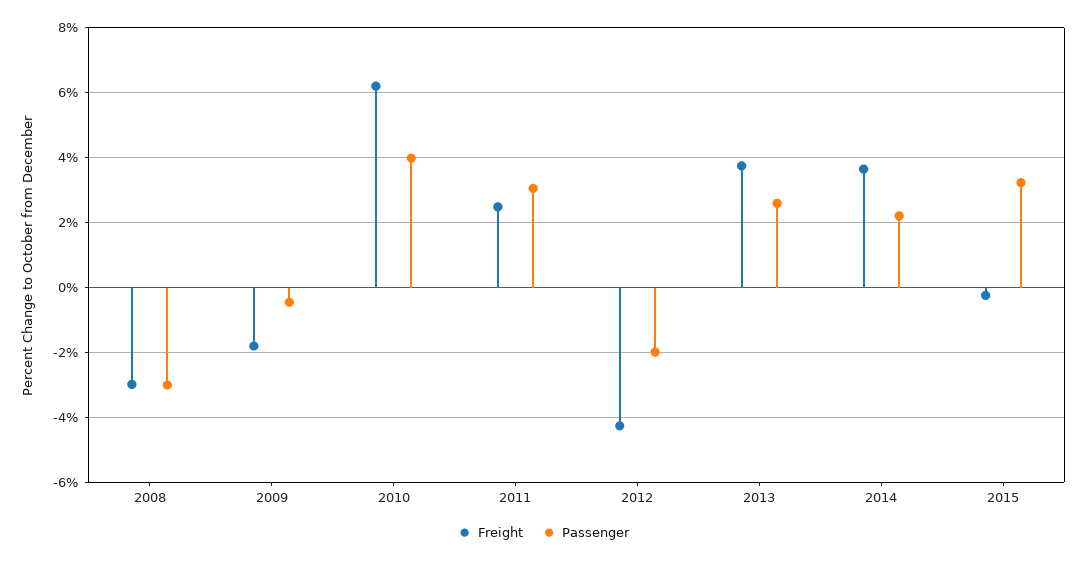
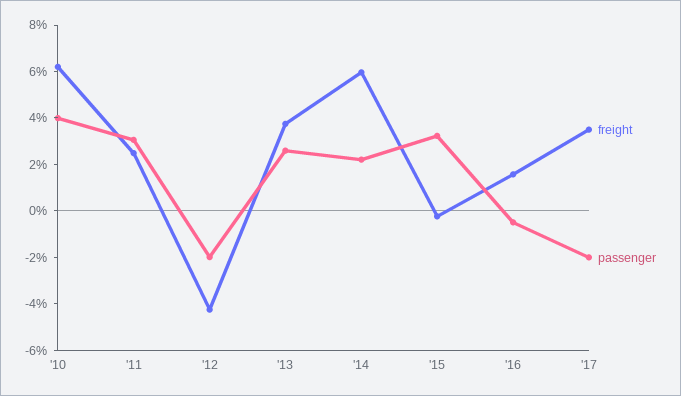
Freight, 2008: -3 -> none
Passenger, 2008: -3 -> none
Freight, 2009: -1.8 -> none
Passenger, 2009: -0.4 -> none
Freight, 2014: 3.6 -> 6
Freight, '16: none -> 1.5
Passenger, '16: none -> -0.5
Freight, '17: none -> 3.5
Passenger, '17: none -> -2

